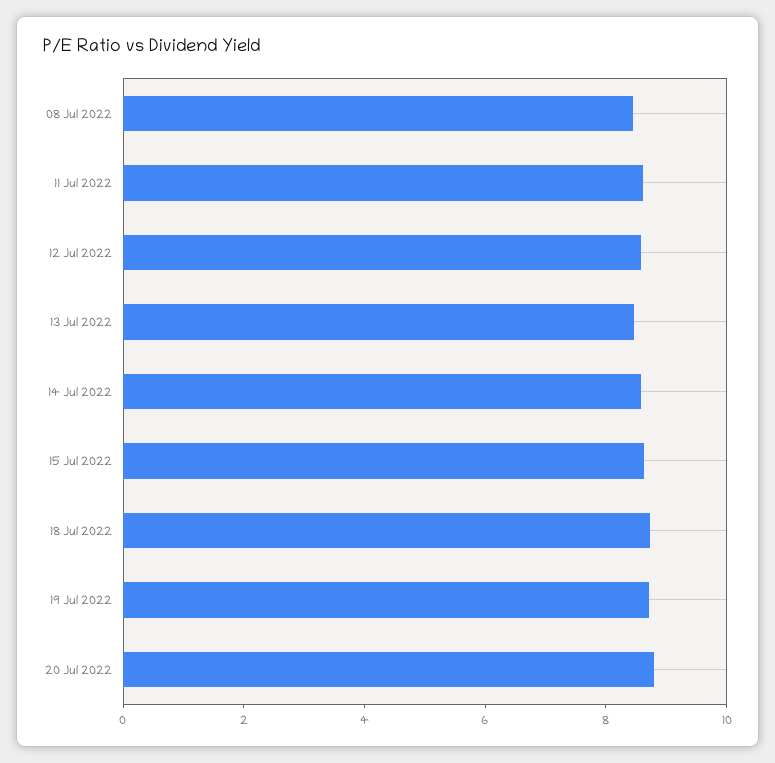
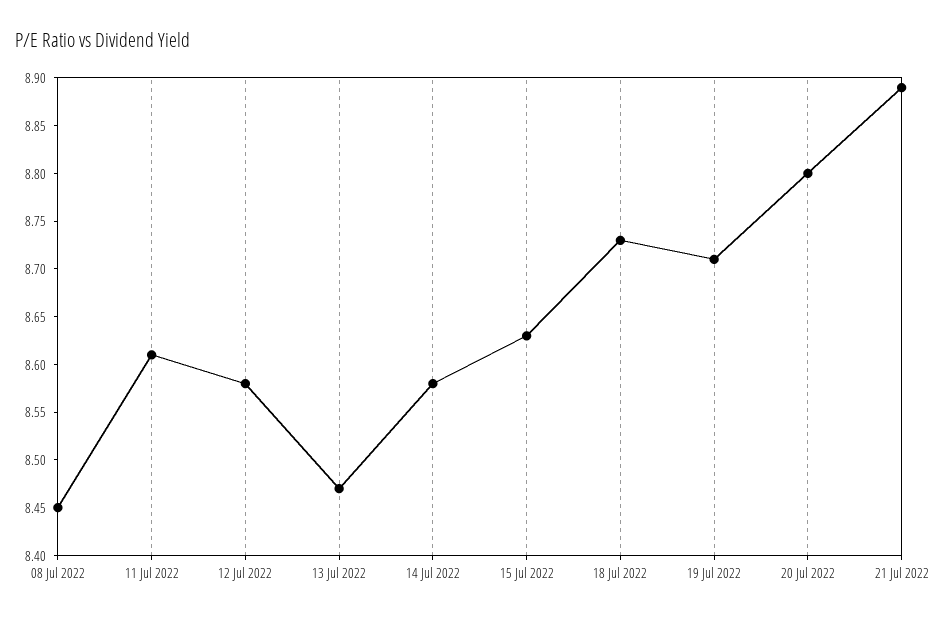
21 Jul 2022: none -> 8.89

